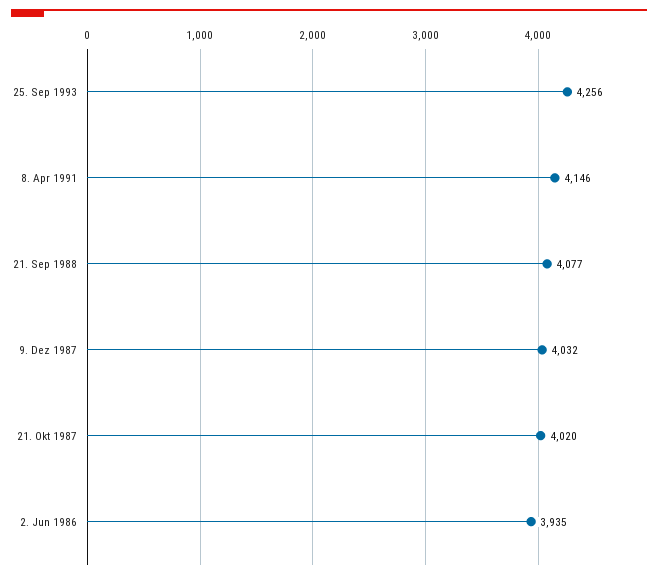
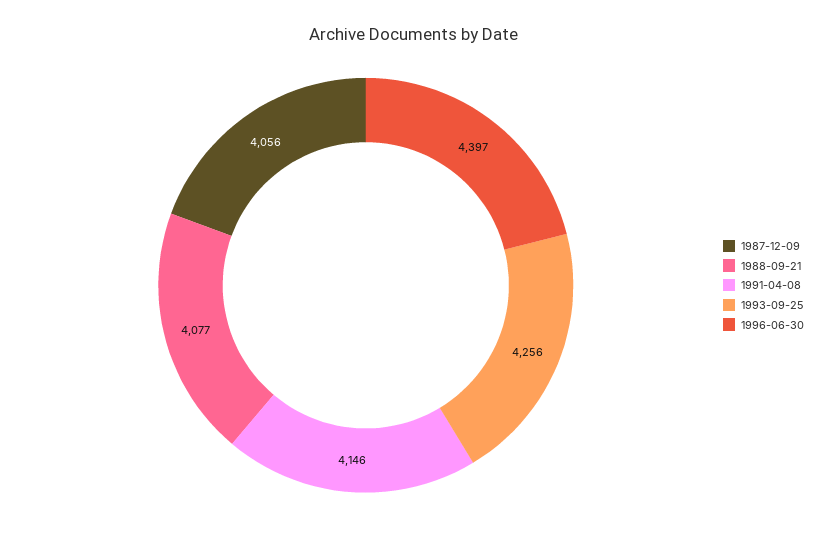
9. Dez 1987: 4032 -> 4056
21. Okt 1987: 4020 -> none
2. Jun 1986: 3935 -> none
1996-06-30: none -> 4397

